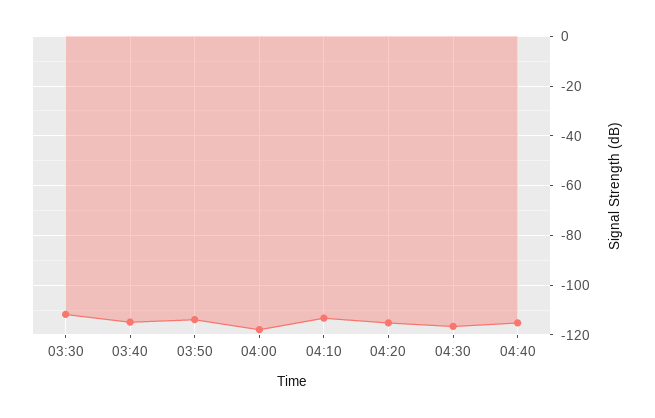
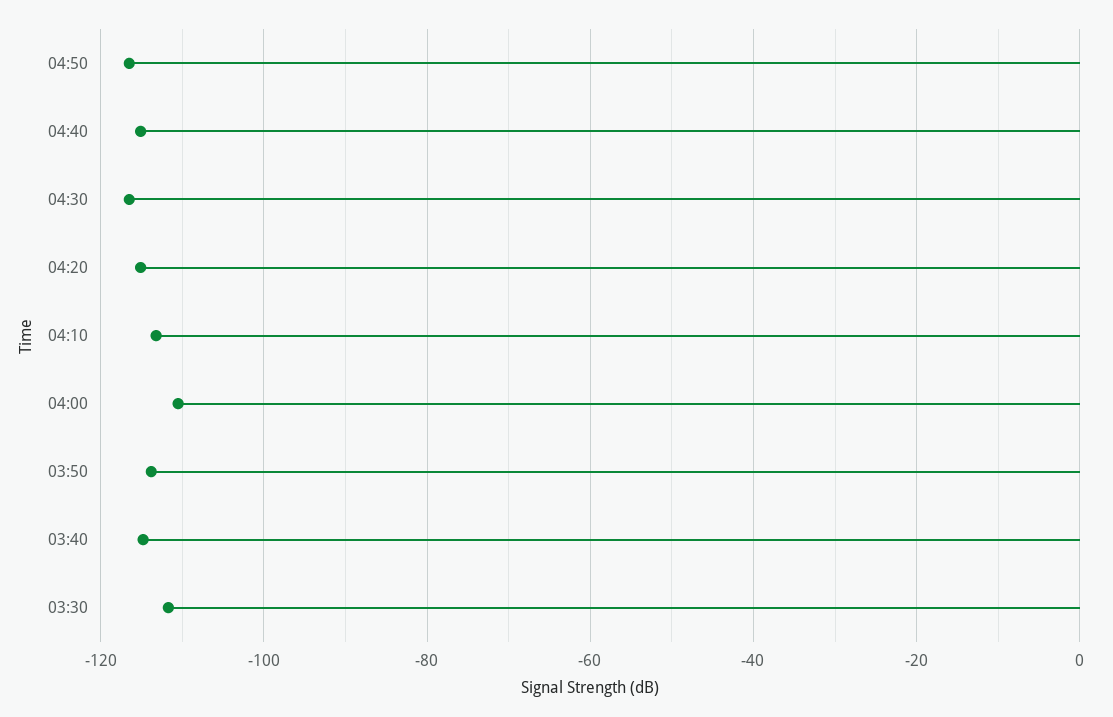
04:00: -117.5 -> -110
04:50: none -> -116

